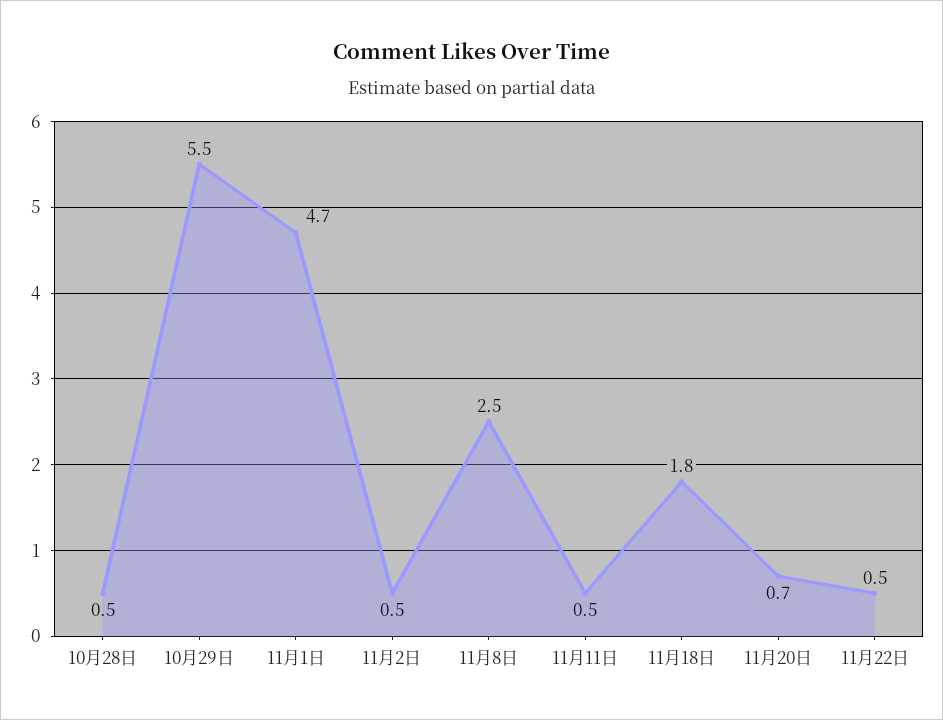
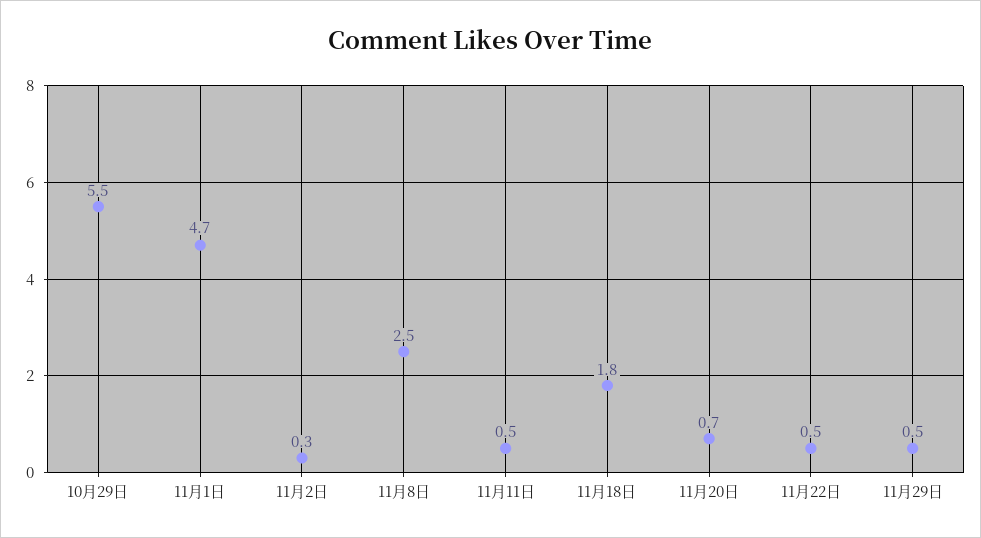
10月28日: 0.5 -> none
11月2日: 0.5 -> 0.3
11月29日: none -> 0.5

